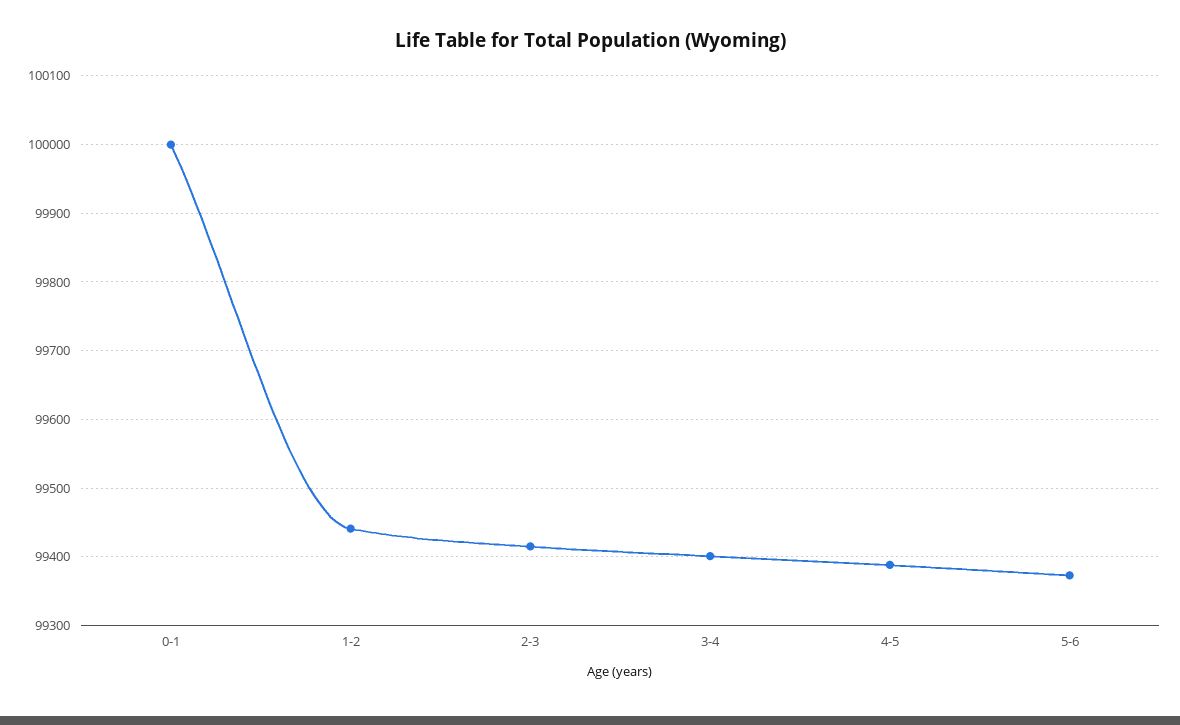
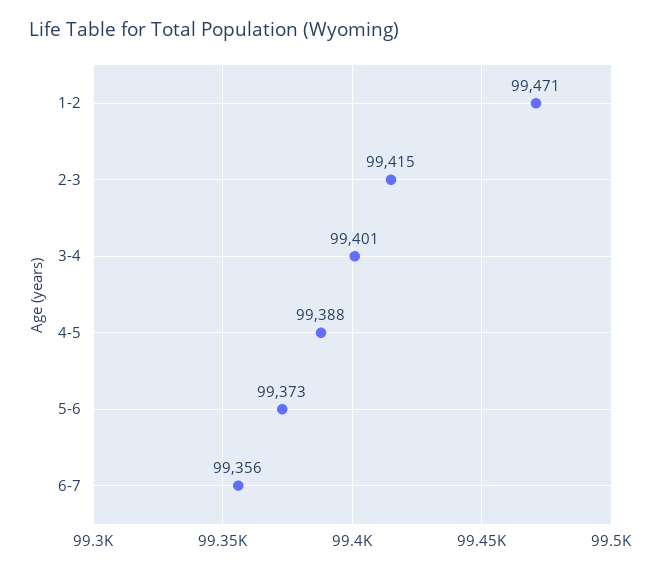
0-1: 100000 -> none
1-2: 99440 -> 99471
6-7: none -> 99356

